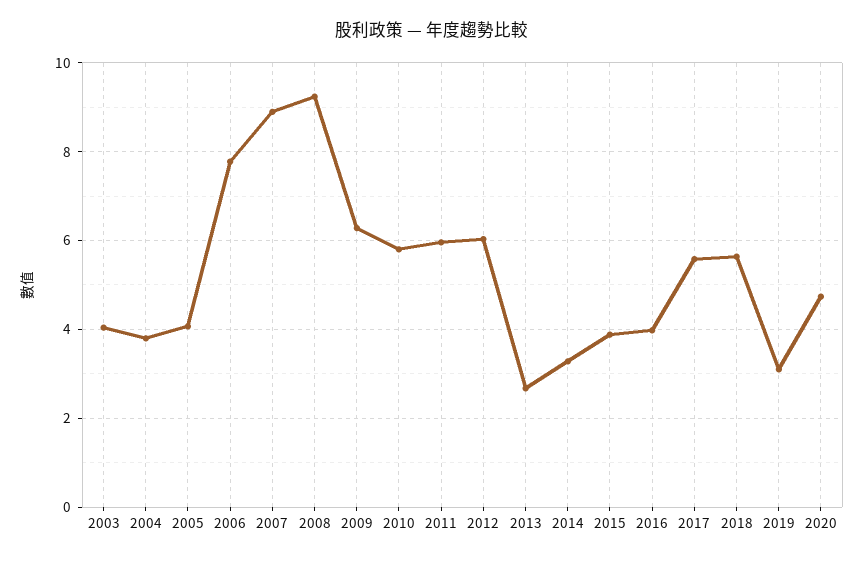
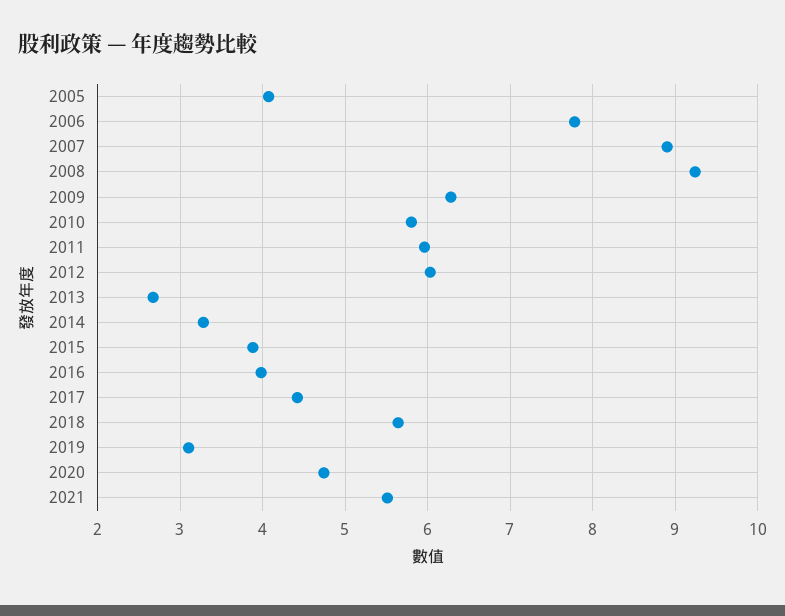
2003: 4 -> none
2004: 3.8 -> none
2017: 5.6 -> 4.4
2021: none -> 5.5

